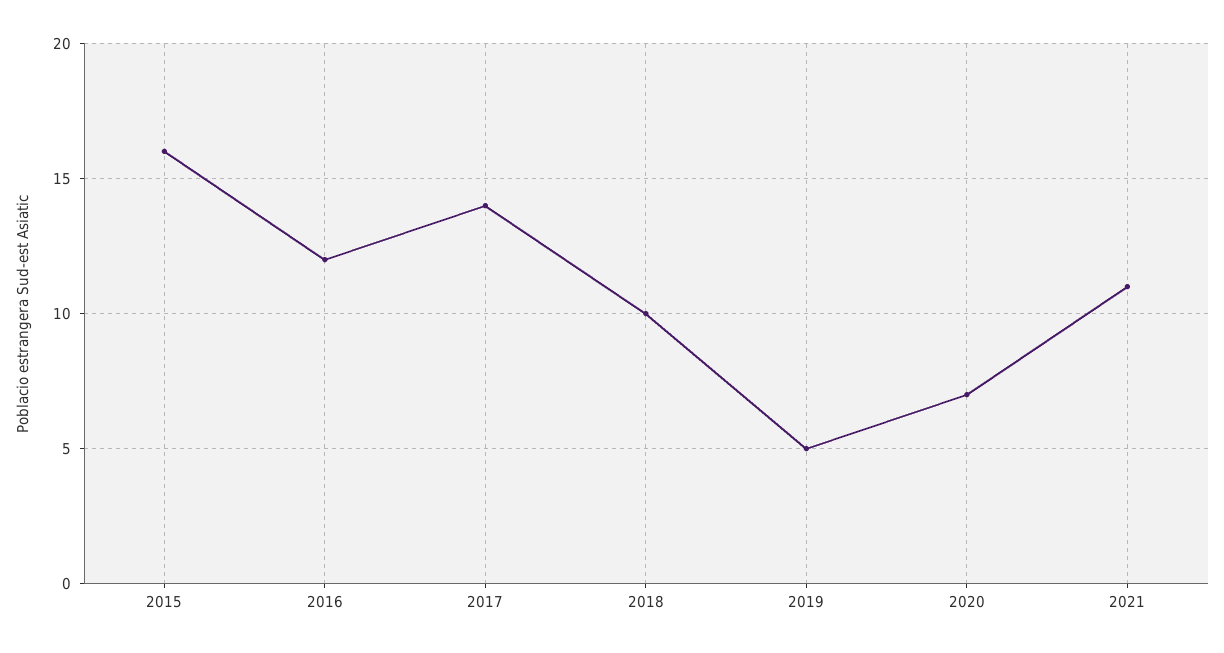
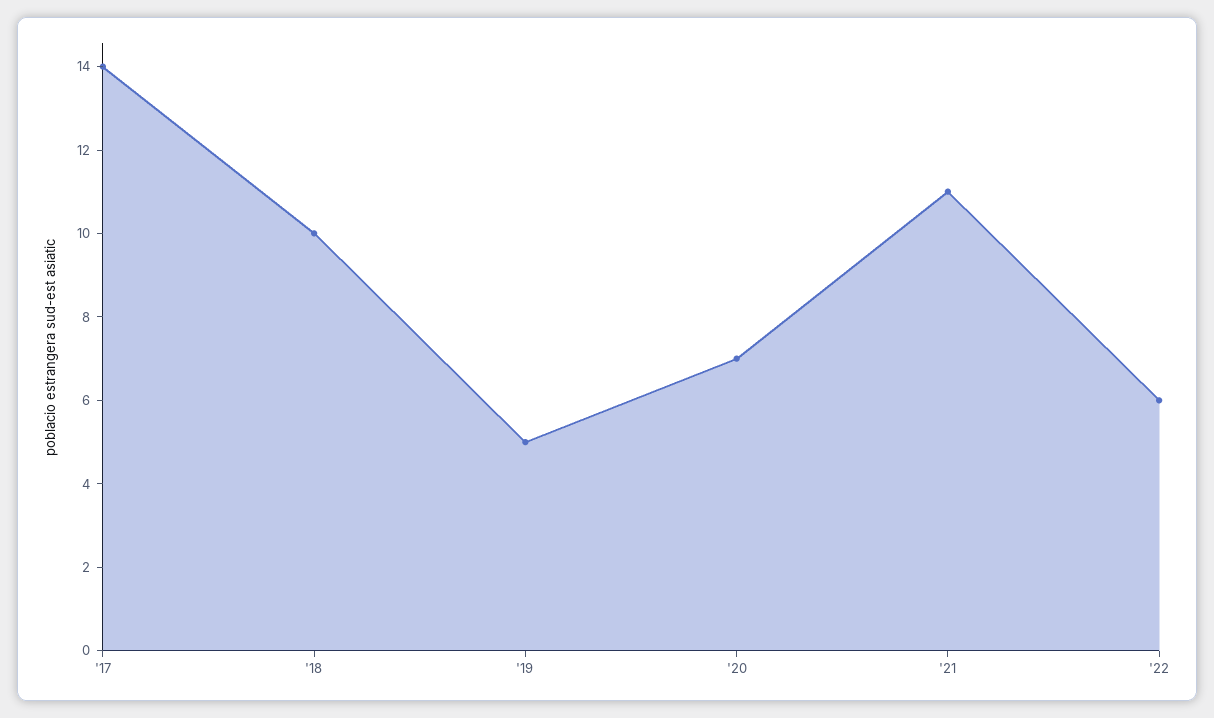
2015: 16 -> none
2016: 12 -> none
'22: none -> 6

